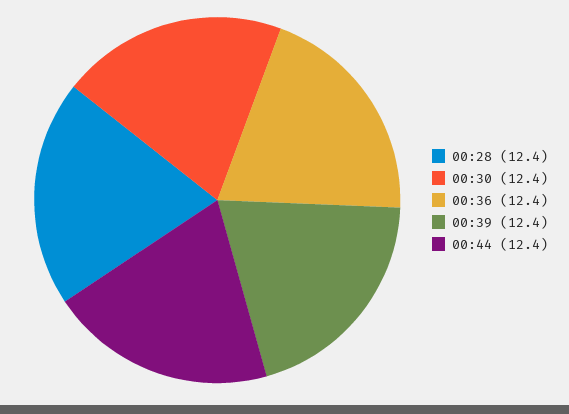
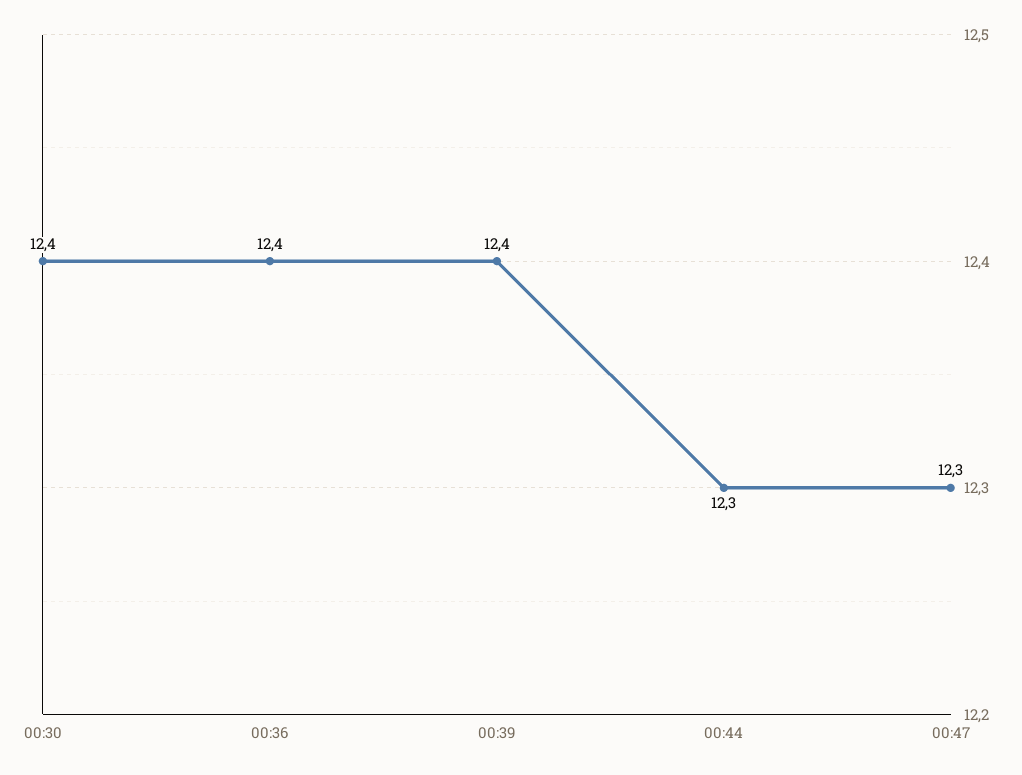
00:28: 12.4 -> none
00:44: 12.4 -> 12.3
00:47: none -> 12.3

